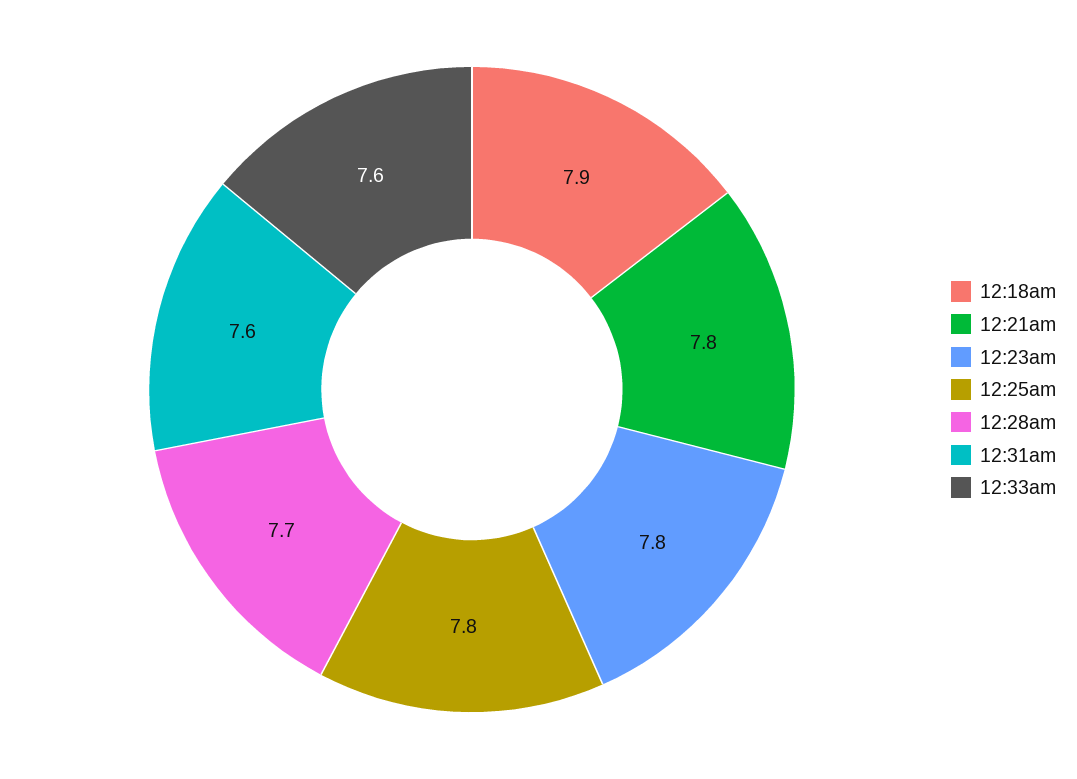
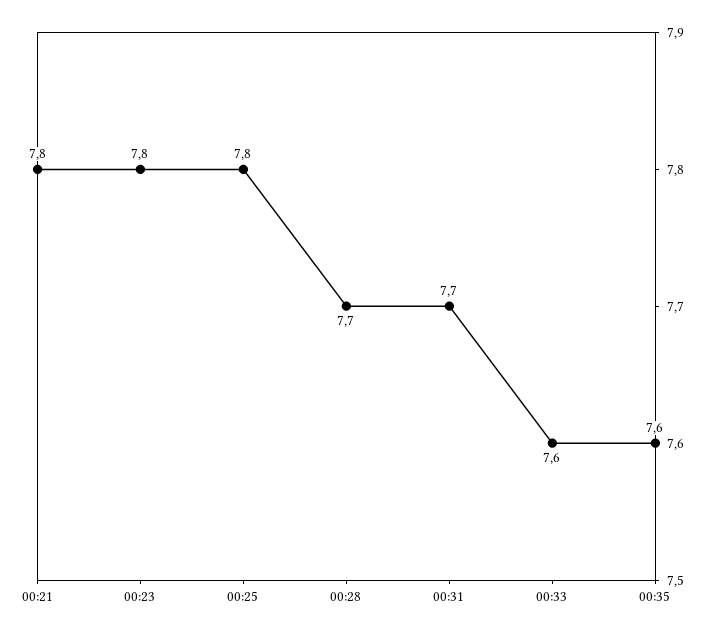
12:18am: 7.9 -> none
12:31am: 7.6 -> 7.7
00:35: none -> 7.6

